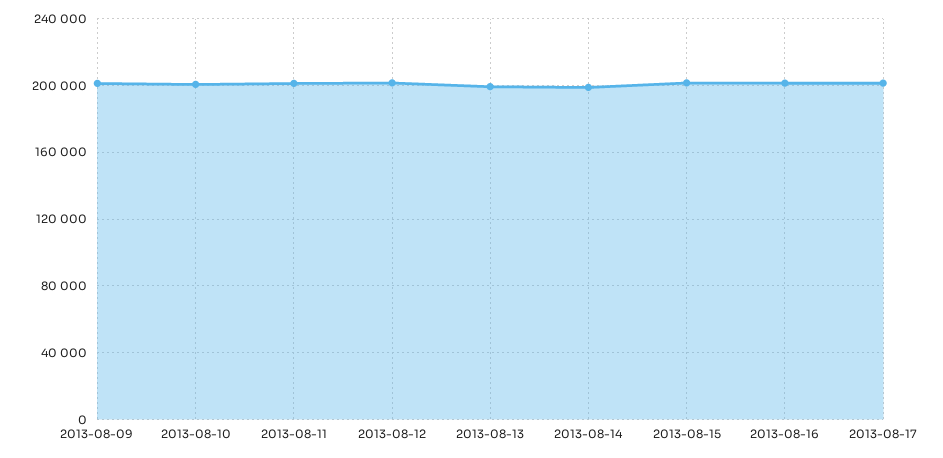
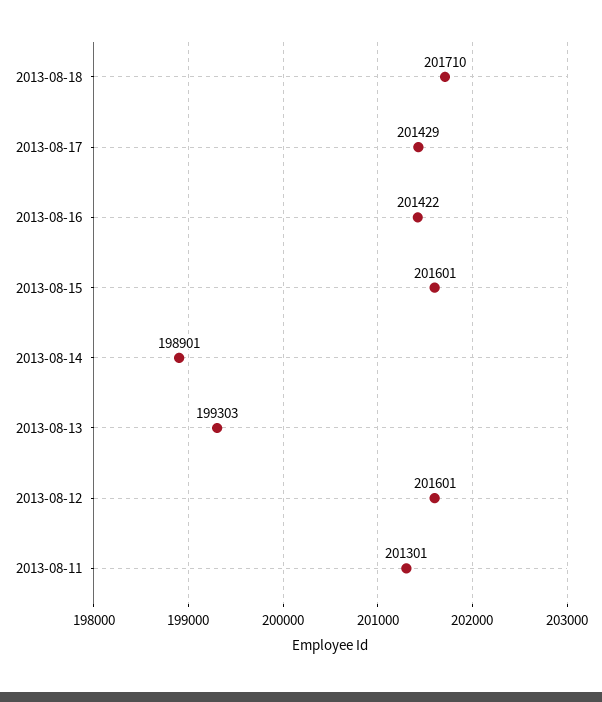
2013-08-09: 200000 -> none
2013-08-10: 200000 -> none
2013-08-18: none -> 201710

